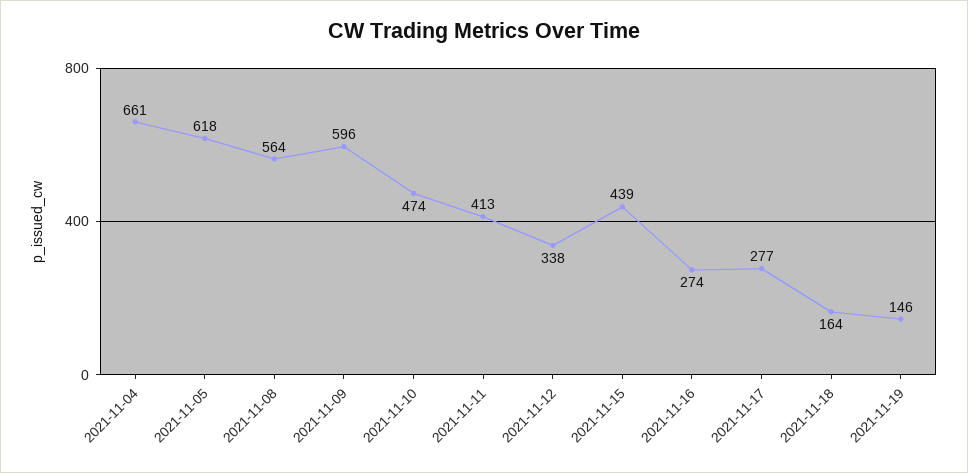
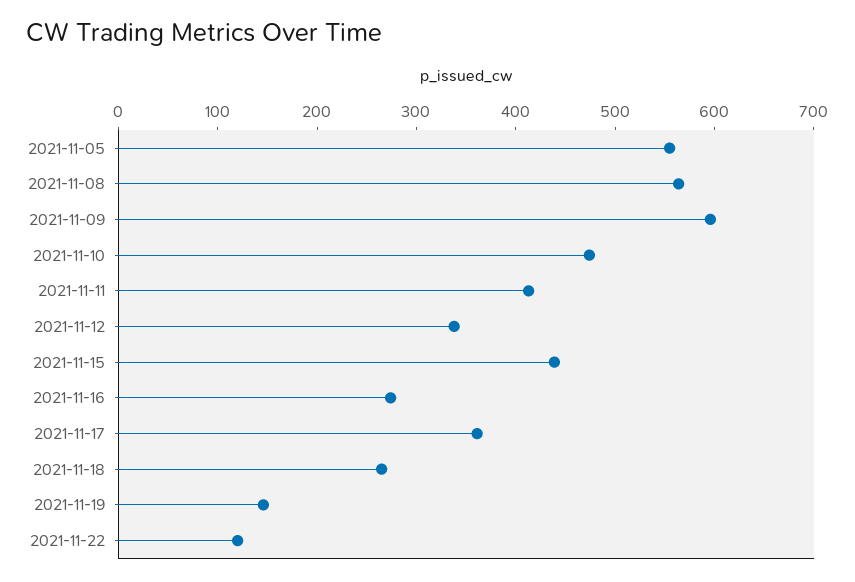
2021-11-04: 661 -> none
2021-11-05: 618 -> 560
2021-11-17: 277 -> 360
2021-11-18: 164 -> 260
2021-11-22: none -> 120

